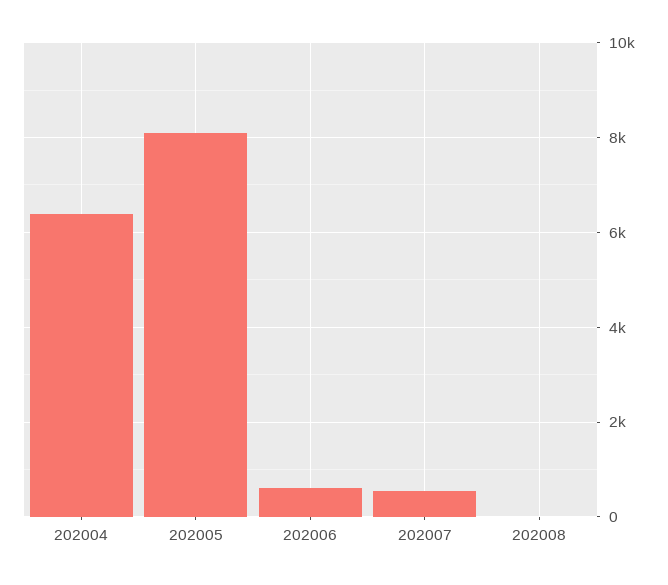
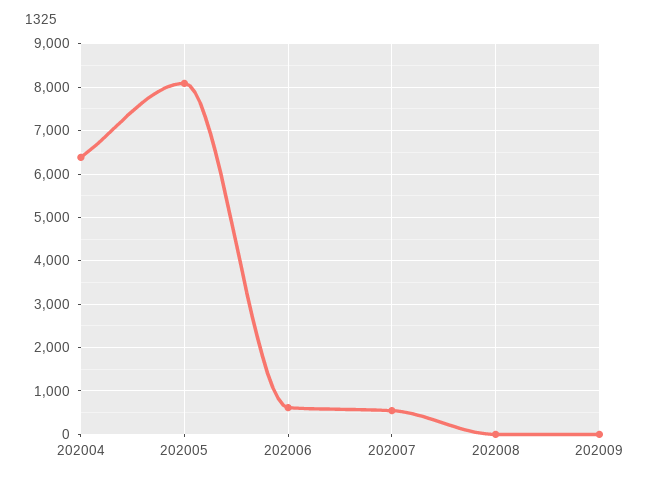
202009: none -> 0

